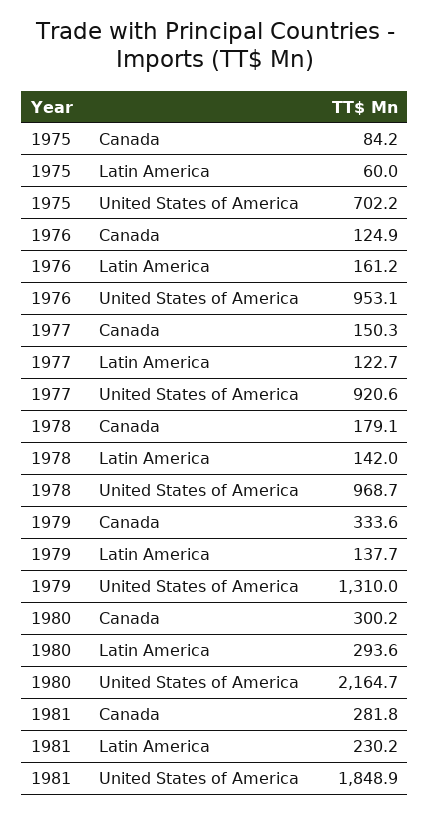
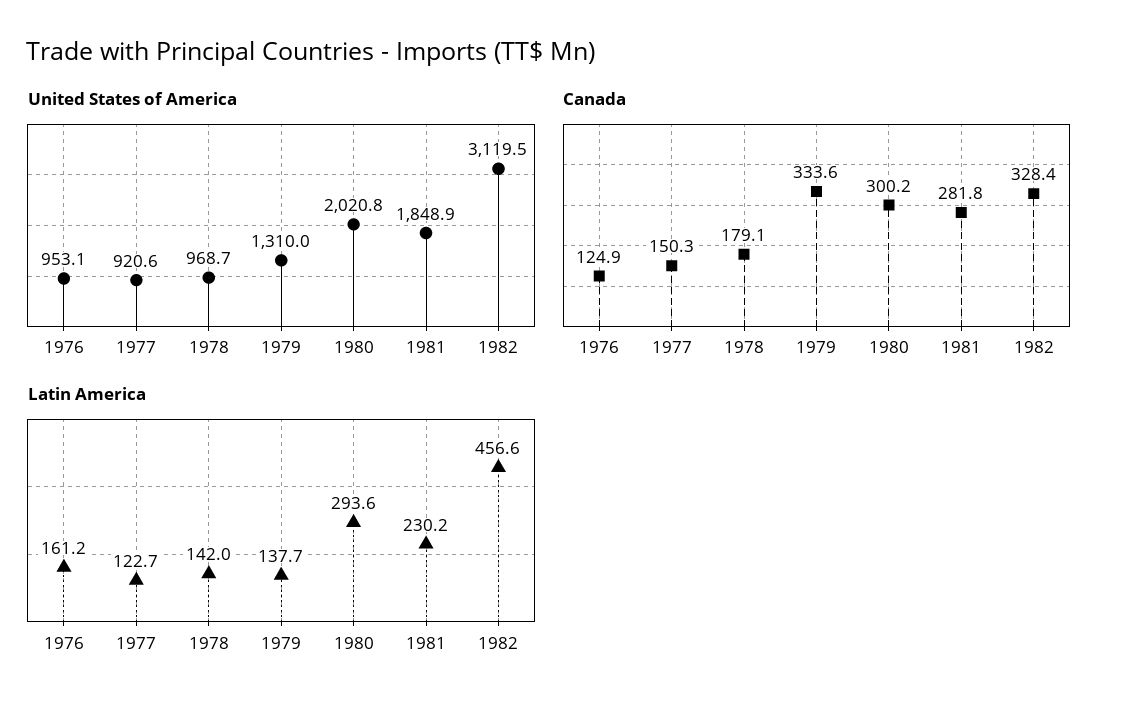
Canada, 1975: 84.2 -> none
Latin America, 1975: 60 -> none
United States of America, 1975: 702.2 -> none
United States of America, 1980: 2164.7 -> 2020.8
United States of America, 1982: none -> 3119.5
Canada, 1982: none -> 328.4
Latin America, 1982: none -> 456.6

